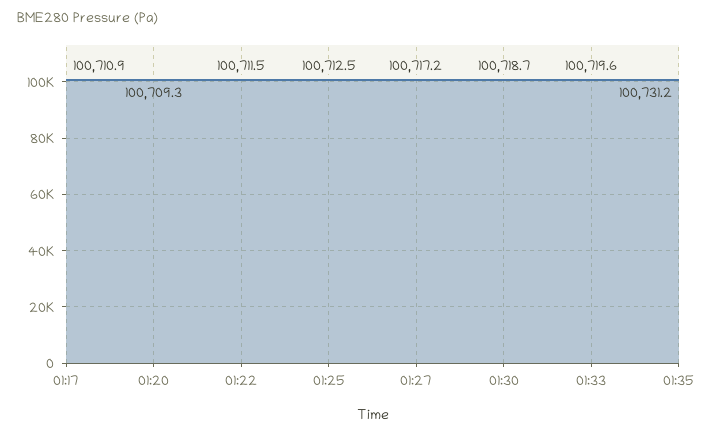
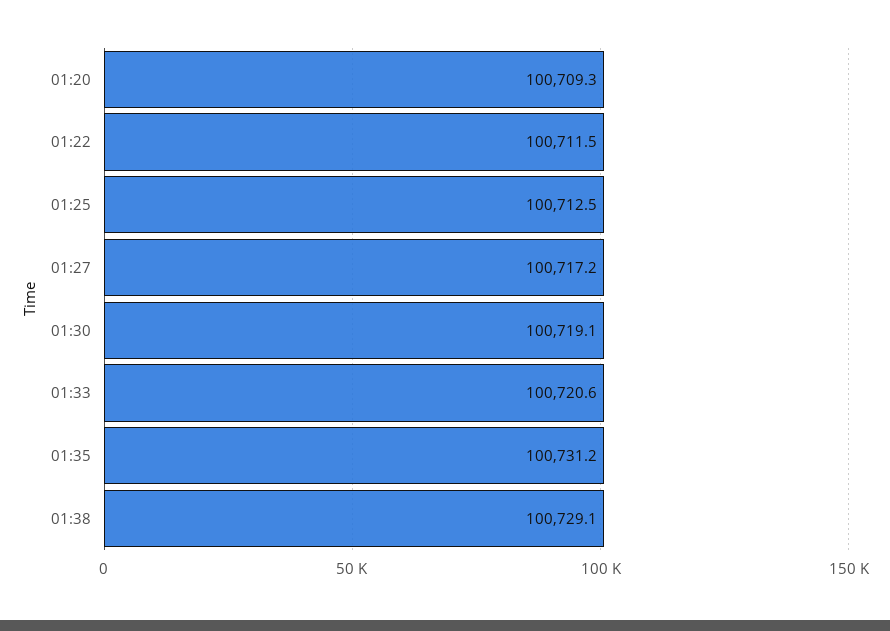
01:17: 100710.9 -> none
01:30: 100718.7 -> 100719.1
01:33: 100719.6 -> 100720.6
01:38: none -> 100729.1

